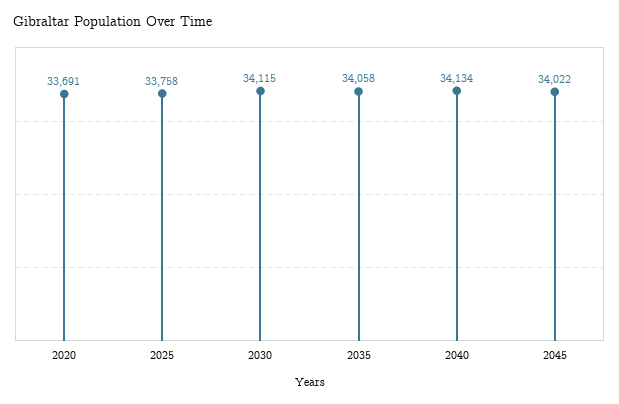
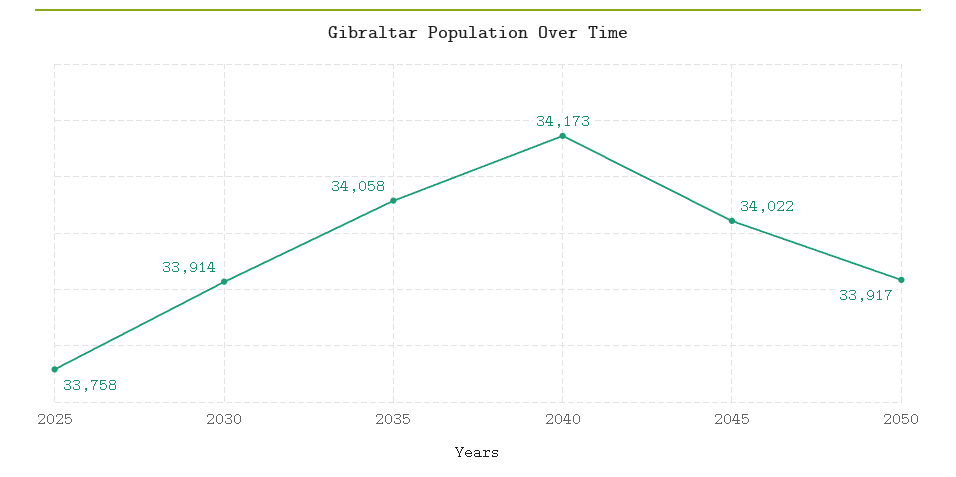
2020: 33691 -> none
2030: 34115 -> 33914
2040: 34134 -> 34173
2050: none -> 33917

